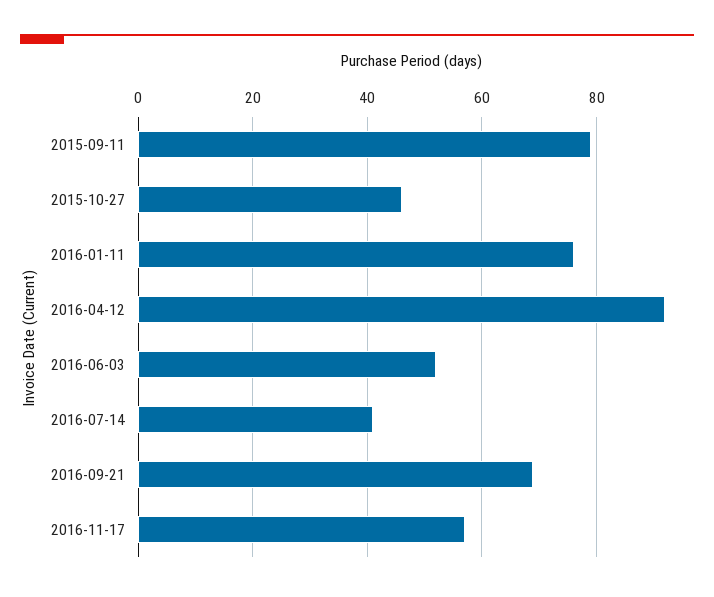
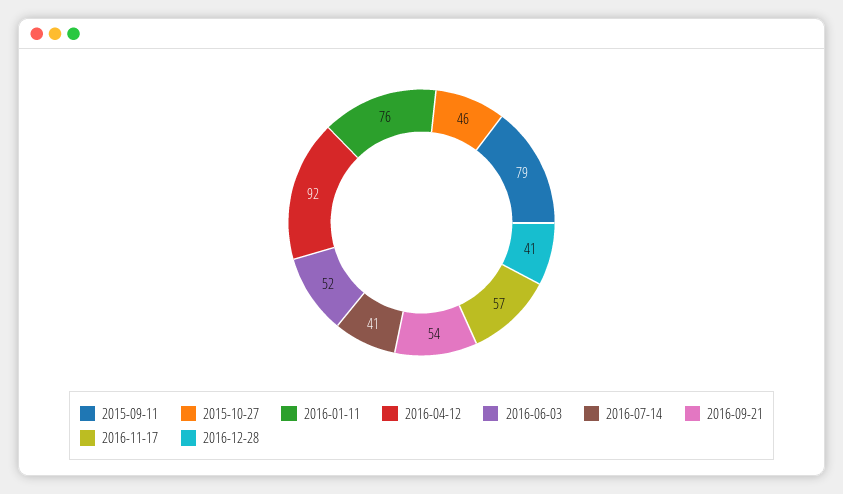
2016-09-21: 70 -> 54
2016-12-28: none -> 41

